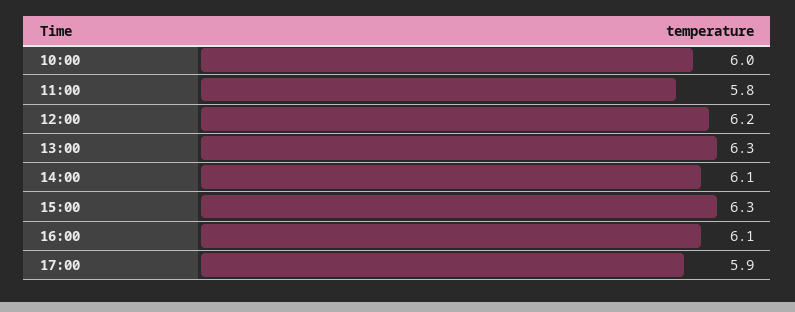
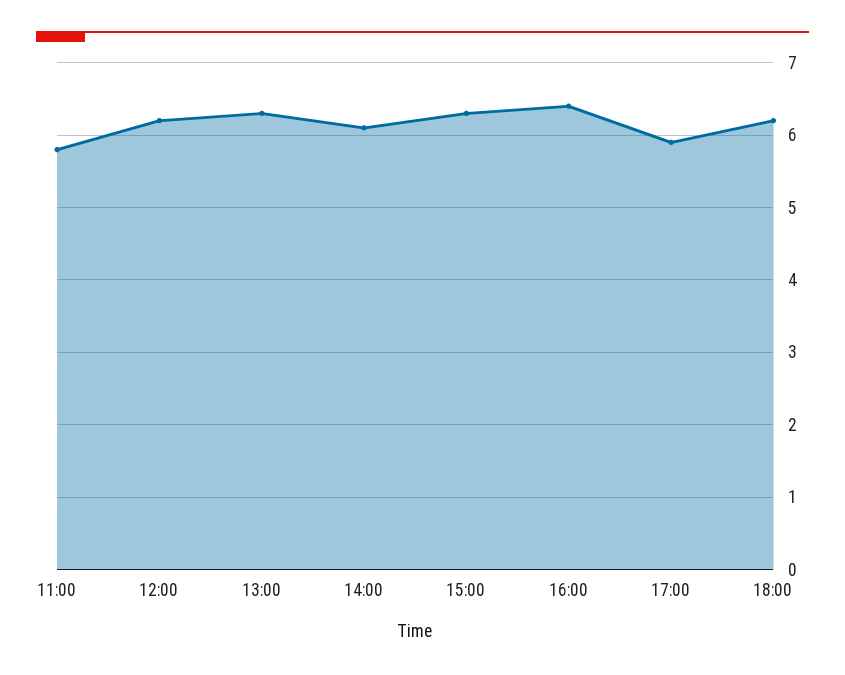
10:00: 6 -> none
16:00: 6.1 -> 6.4
18:00: none -> 6.2

